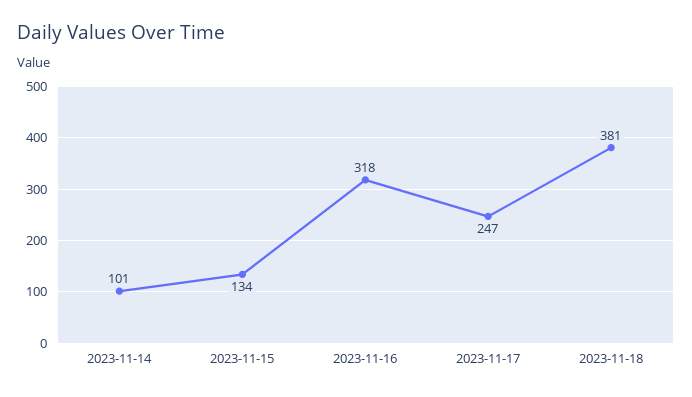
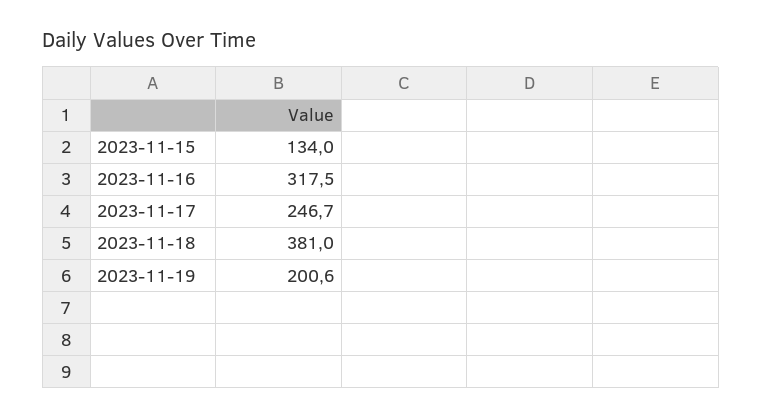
2023-11-14: 101 -> none
2023-11-19: none -> 200.6

